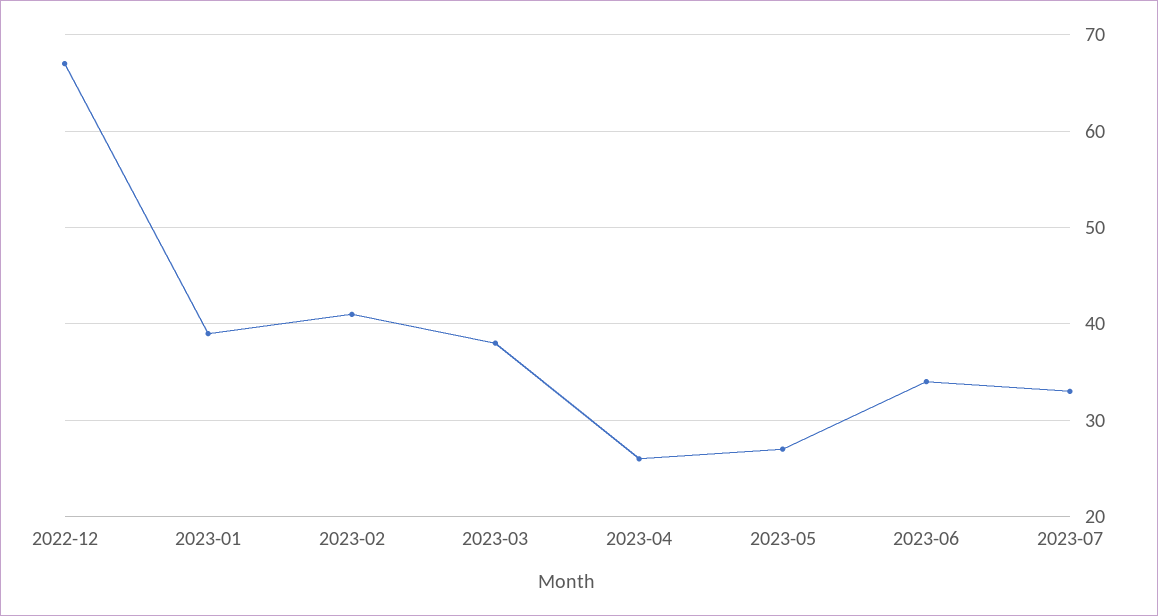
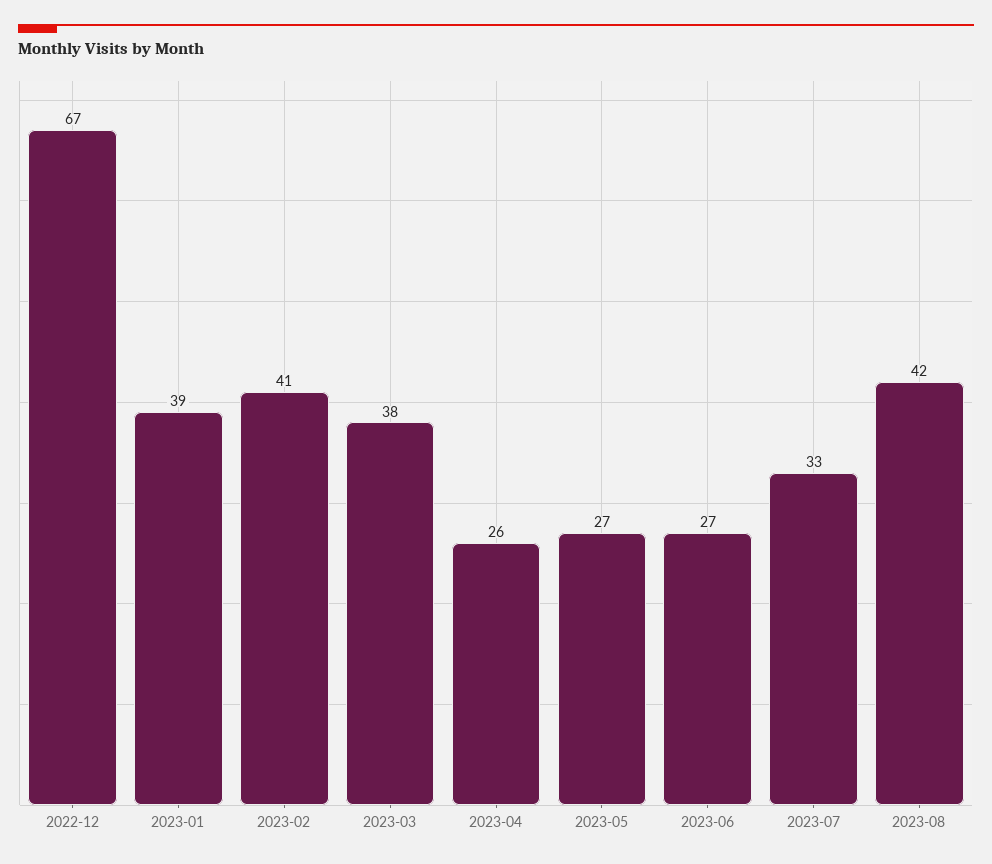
2023-06: 34 -> 27
2023-08: none -> 42

